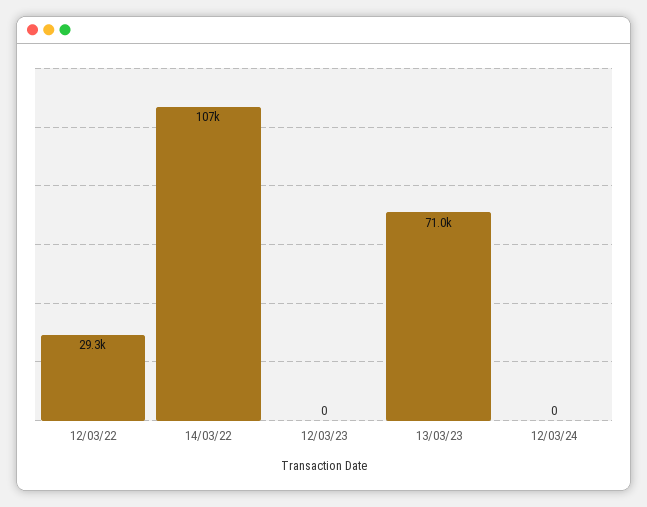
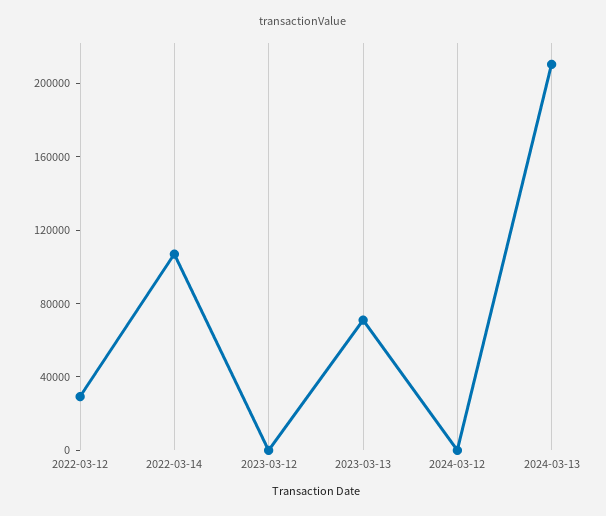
2024-03-13: none -> 210000

